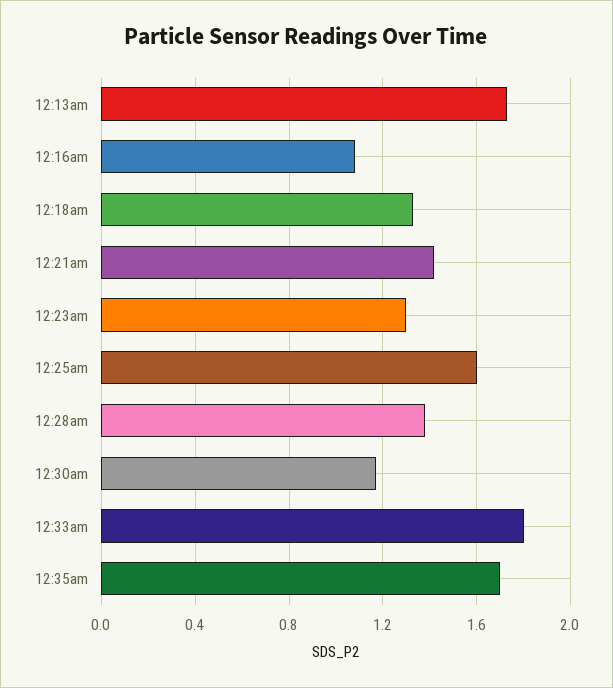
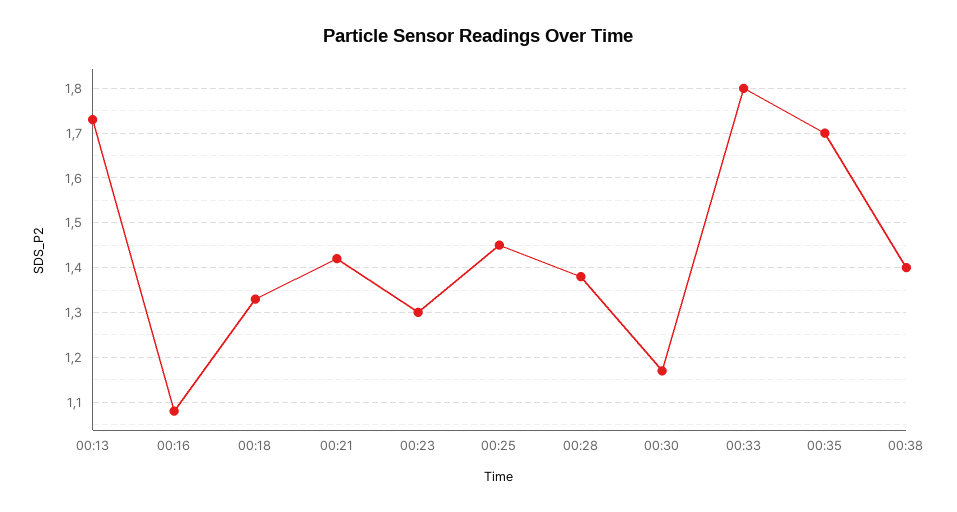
12:25am: 1.6 -> 1.45
00:38: none -> 1.4

